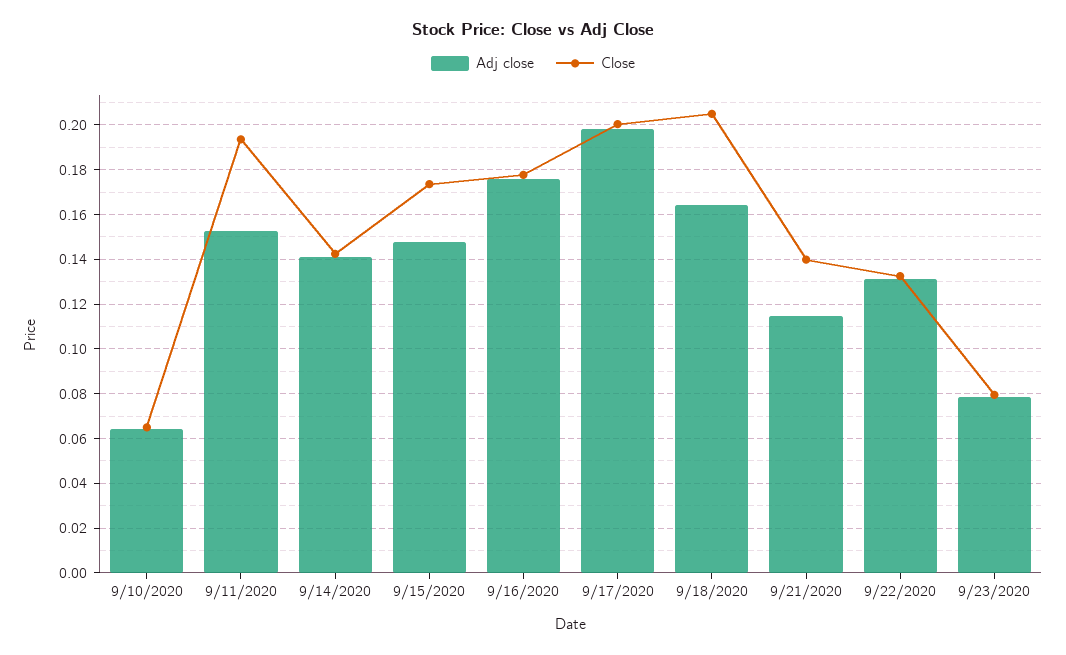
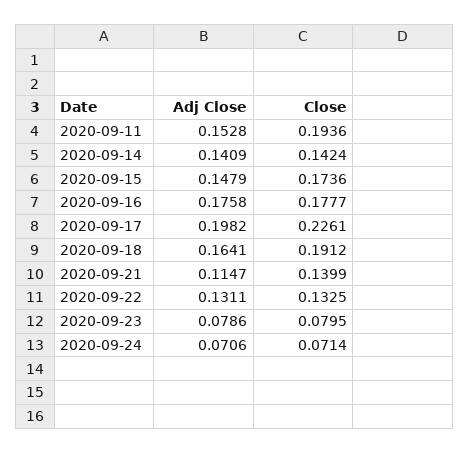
Adj close, 9/10/2020: 0.065 -> none
Close, 9/10/2020: 0.065 -> none
Close, 9/17/2020: 0.2 -> 0.2261
Close, 9/18/2020: 0.205 -> 0.1912
Adj close, 2020-09-24: none -> 0.0706
Close, 2020-09-24: none -> 0.0714

